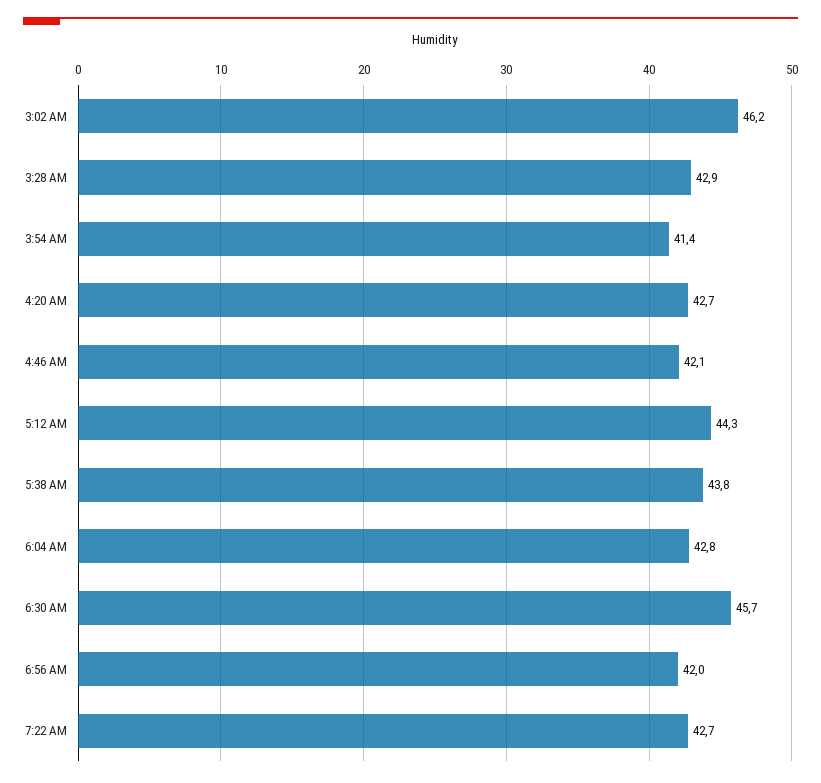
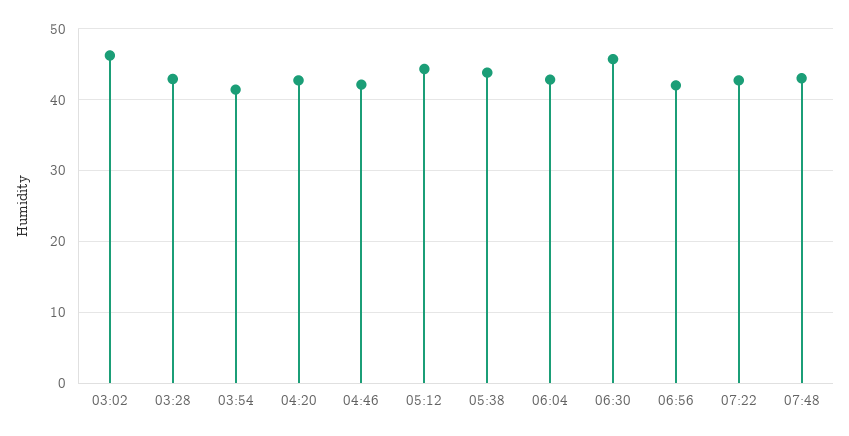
07:48: none -> 43

